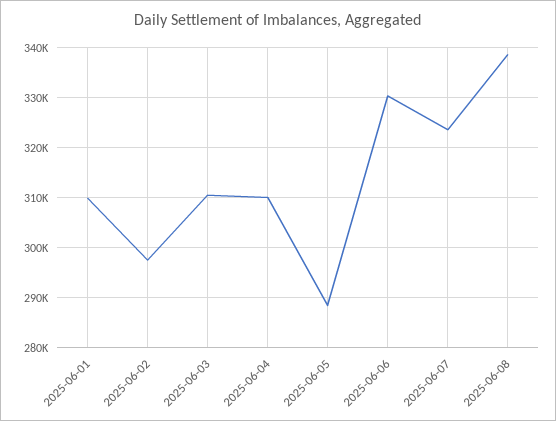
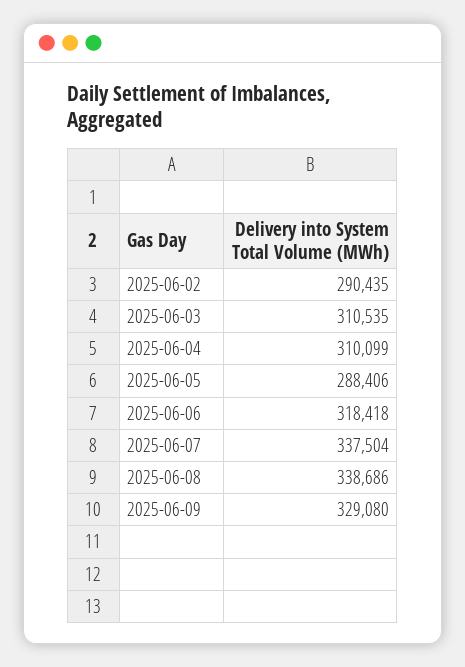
2025-06-01: 310000 -> none
2025-06-02: 298000 -> 290435
2025-06-06: 330000 -> 318418
2025-06-07: 324000 -> 337504
2025-06-09: none -> 329080

